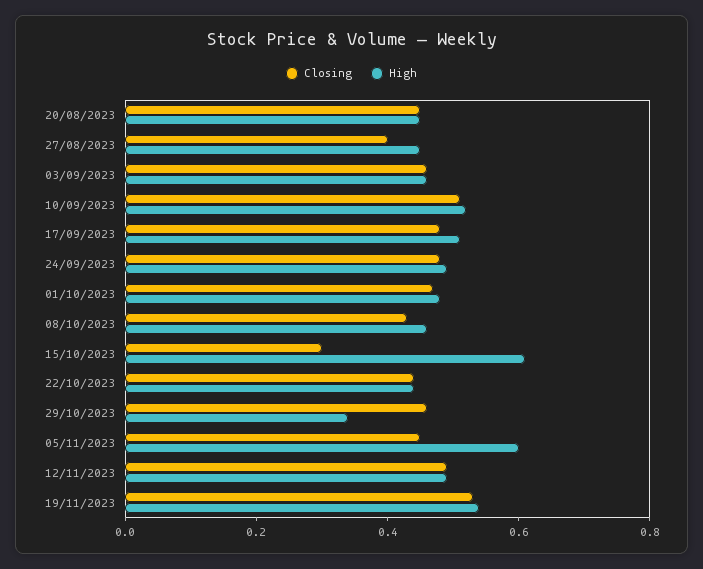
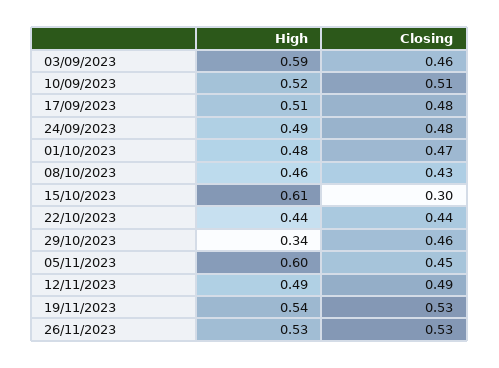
Closing, 20/08/2023: 0.45 -> none
High, 20/08/2023: 0.45 -> none
Closing, 27/08/2023: 0.4 -> none
High, 27/08/2023: 0.45 -> none
High, 03/09/2023: 0.45 -> 0.59
High, 26/11/2023: none -> 0.53
Closing, 26/11/2023: none -> 0.53

